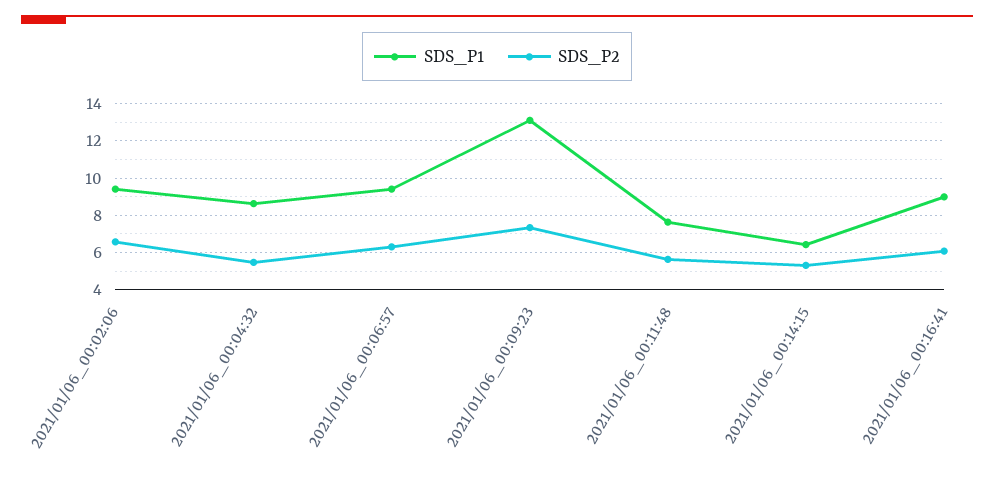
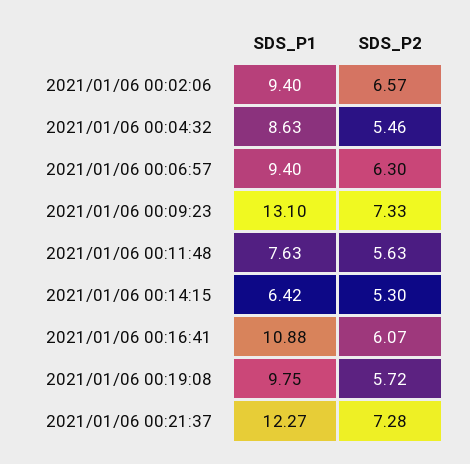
SDS_P1, 2021/01/06_00:16:41: 9 -> 10.88
SDS_P1, 2021/01/06 00:19:08: none -> 9.75
SDS_P2, 2021/01/06 00:19:08: none -> 5.72
SDS_P1, 2021/01/06 00:21:37: none -> 12.27
SDS_P2, 2021/01/06 00:21:37: none -> 7.28

